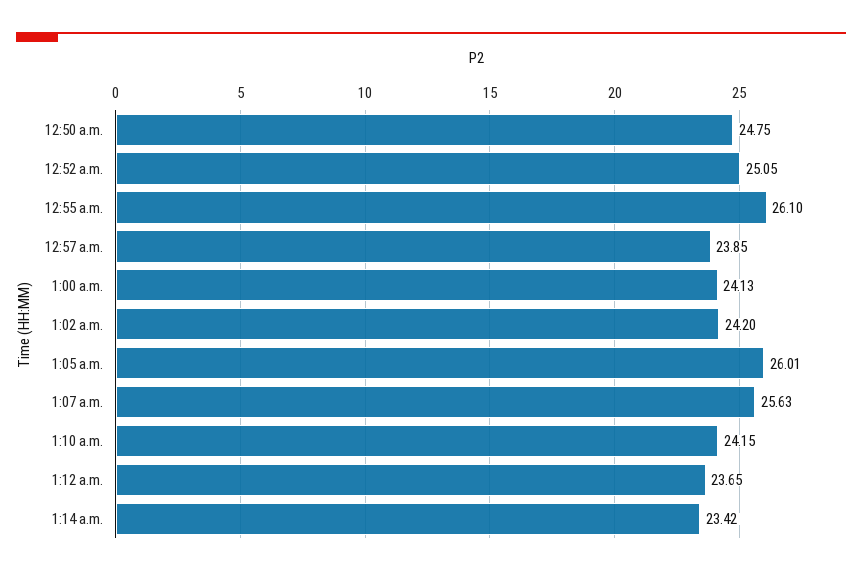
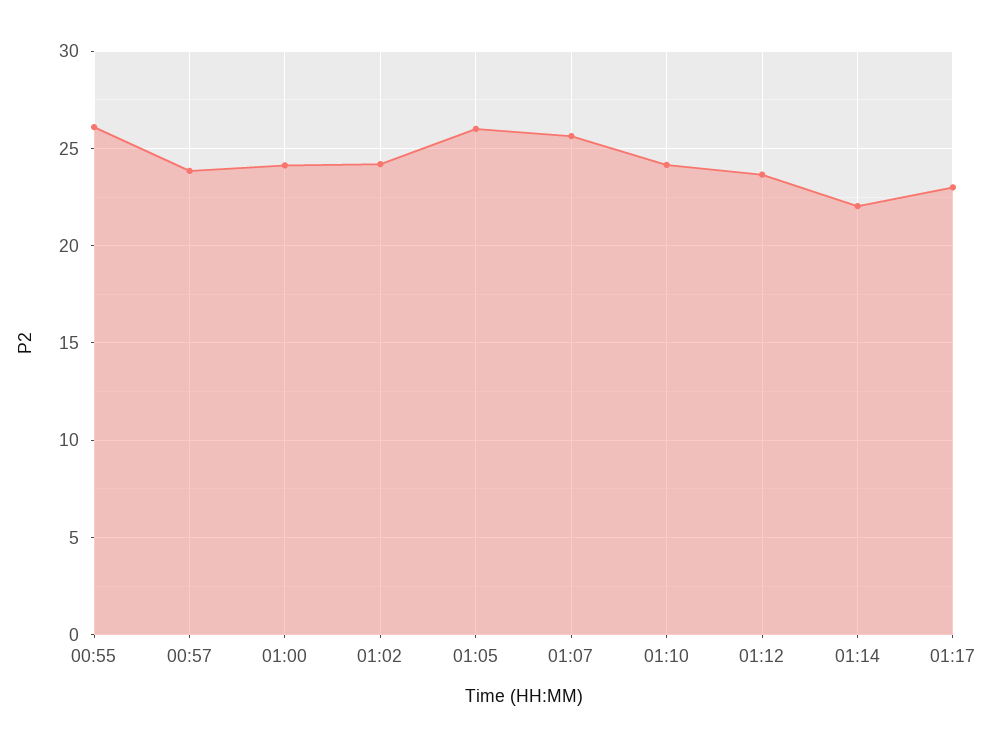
12:50 a.m.: 24.75 -> none
12:52 a.m.: 25.05 -> none
1:14 a.m.: 23.42 -> 22
01:17: none -> 23

